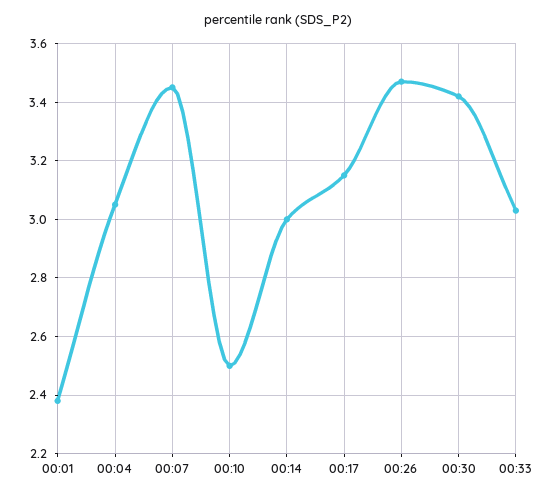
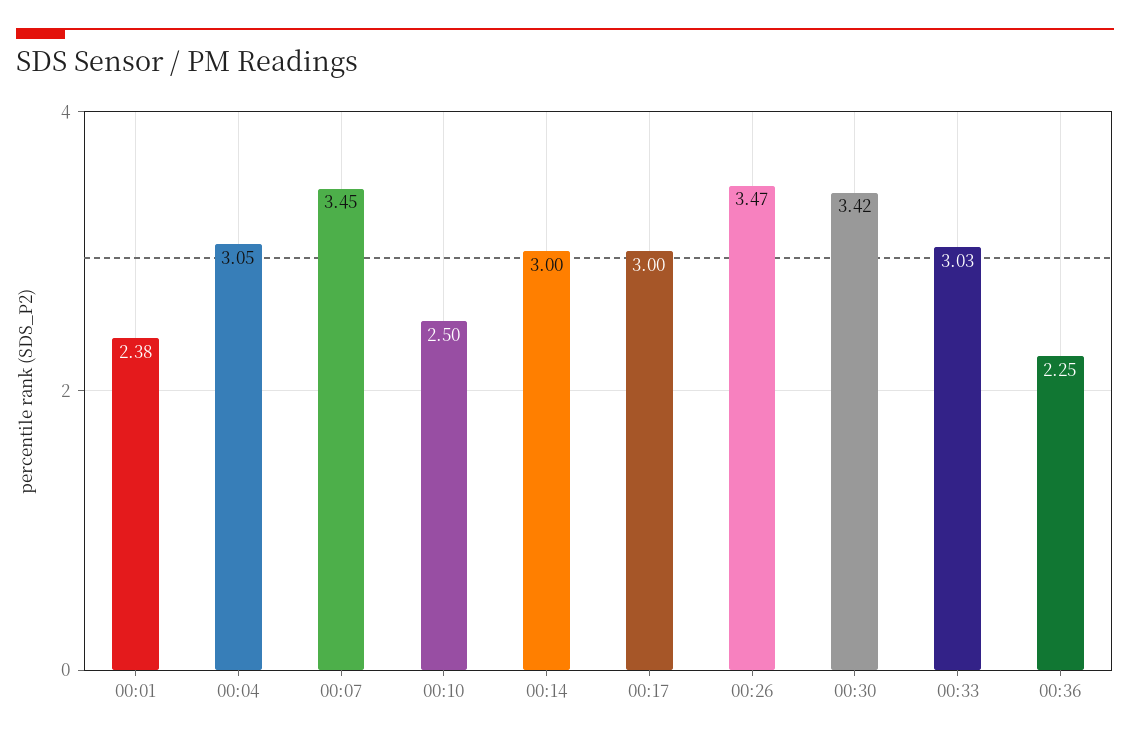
00:17: 3.15 -> 3
00:36: none -> 2.25

